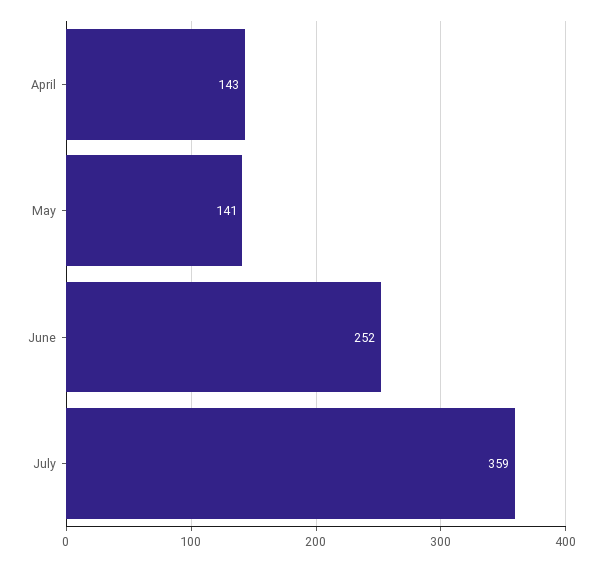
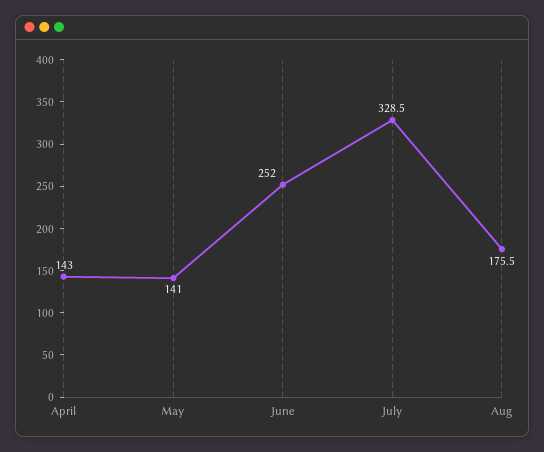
July: 359 -> 328.5
Aug: none -> 175.5

